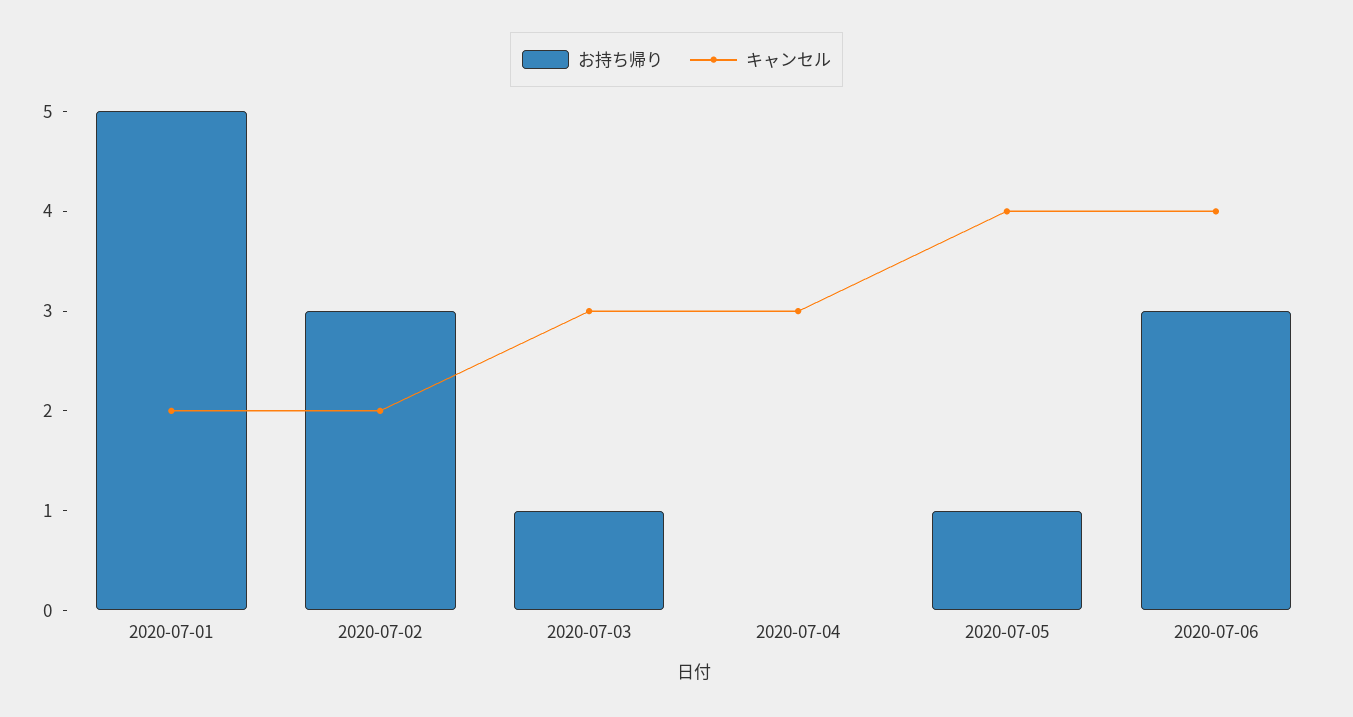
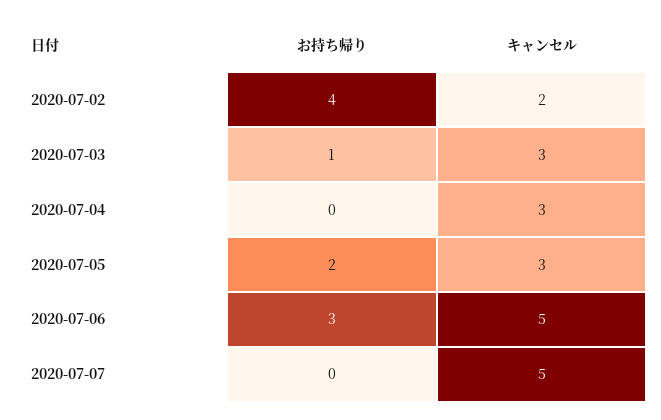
お持ち帰り, 2020-07-01: 5 -> none
キャンセル, 2020-07-01: 2 -> none
お持ち帰り, 2020-07-02: 3 -> 4
お持ち帰り, 2020-07-05: 1 -> 2
キャンセル, 2020-07-05: 4 -> 3
キャンセル, 2020-07-06: 4 -> 5
お持ち帰り, 2020-07-07: none -> 0
キャンセル, 2020-07-07: none -> 5

